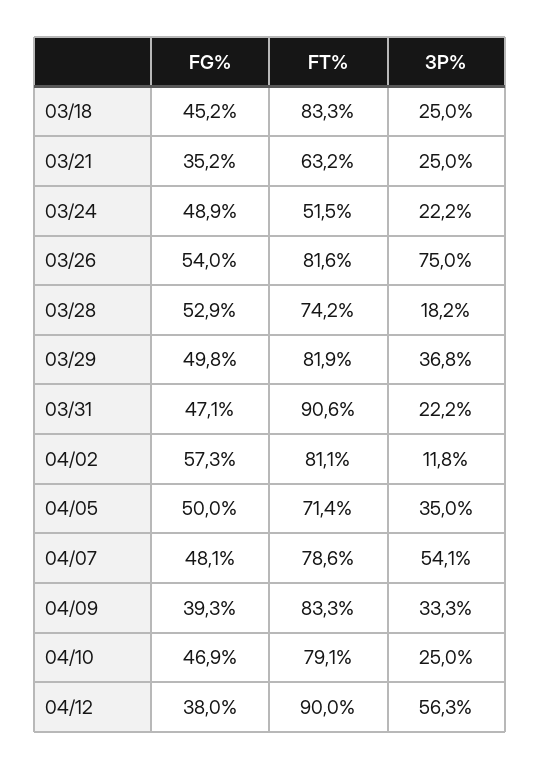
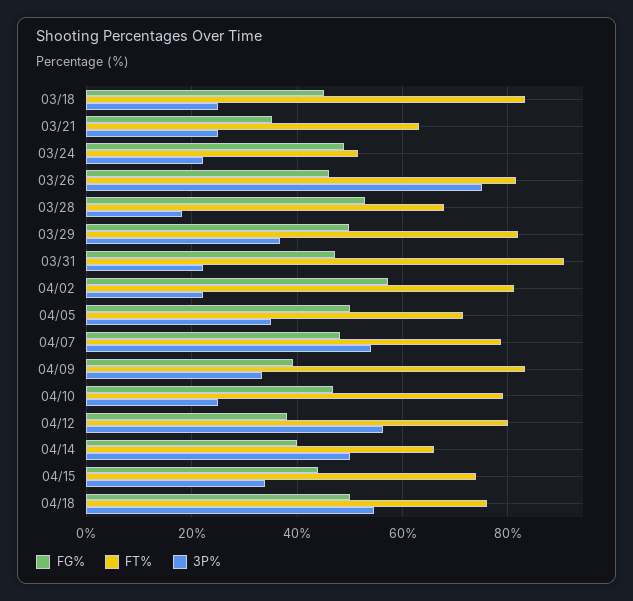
FG%, 03/26: 54 -> 46
FT%, 03/28: 74.2 -> 68
3P%, 04/02: 11.8 -> 22
FT%, 04/12: 90 -> 80
FG%, 04/14: none -> 40
FT%, 04/14: none -> 66
3P%, 04/14: none -> 50
FG%, 04/15: none -> 44
FT%, 04/15: none -> 74
3P%, 04/15: none -> 34
FG%, 04/18: none -> 50
FT%, 04/18: none -> 76
3P%, 04/18: none -> 54

